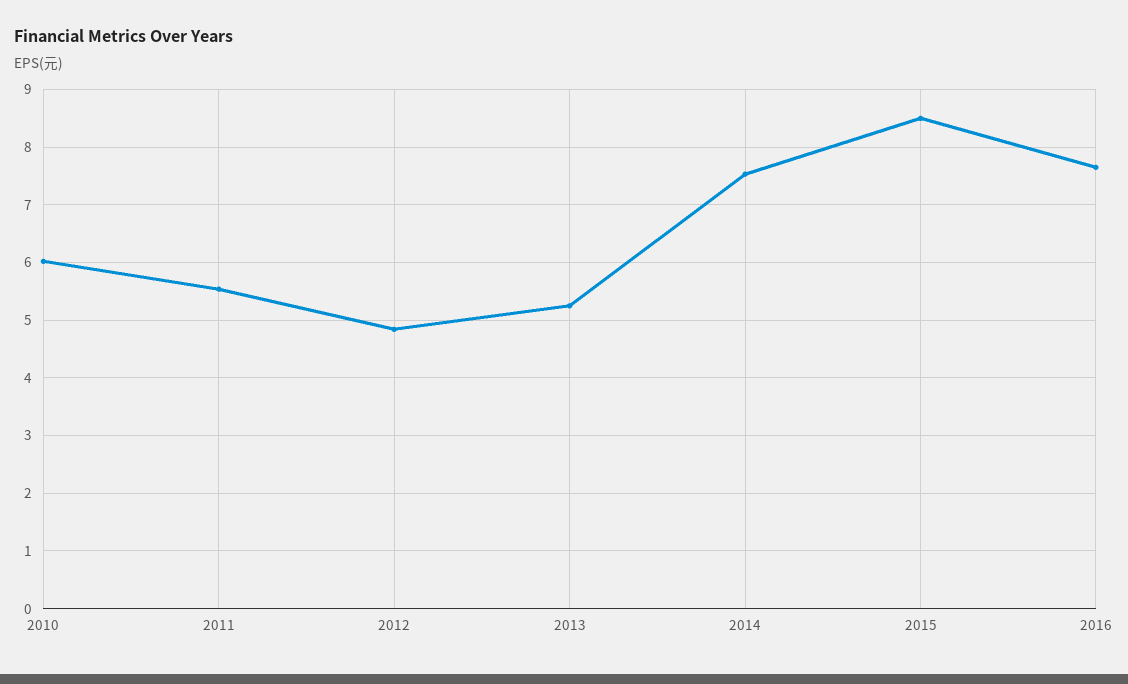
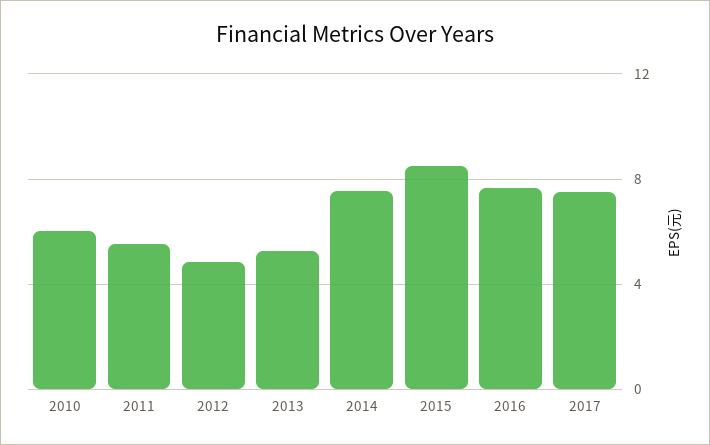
2017: none -> 7.5

